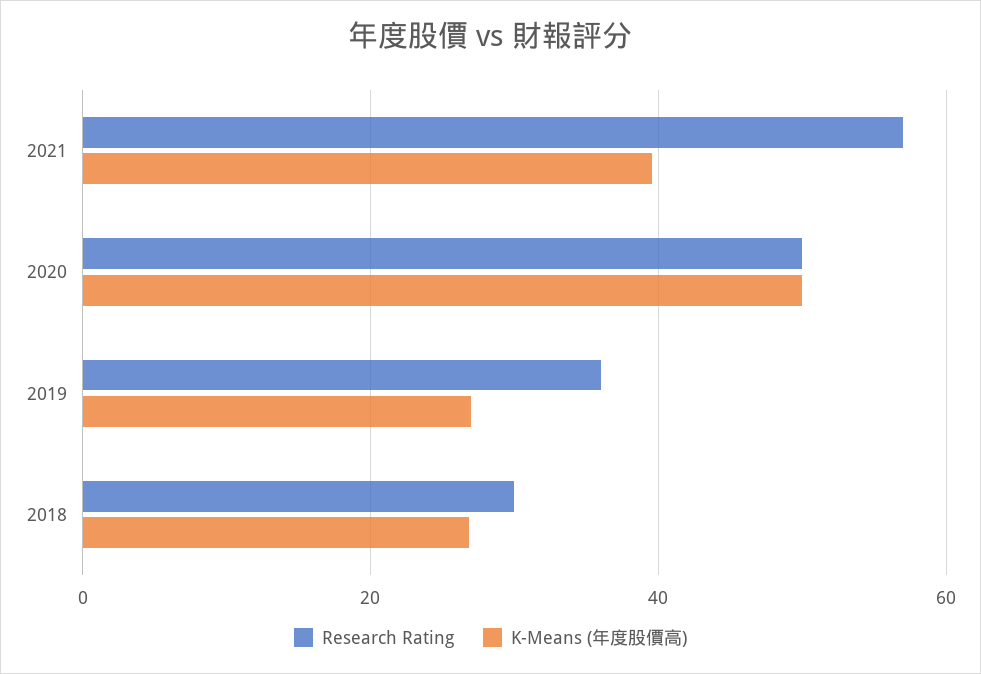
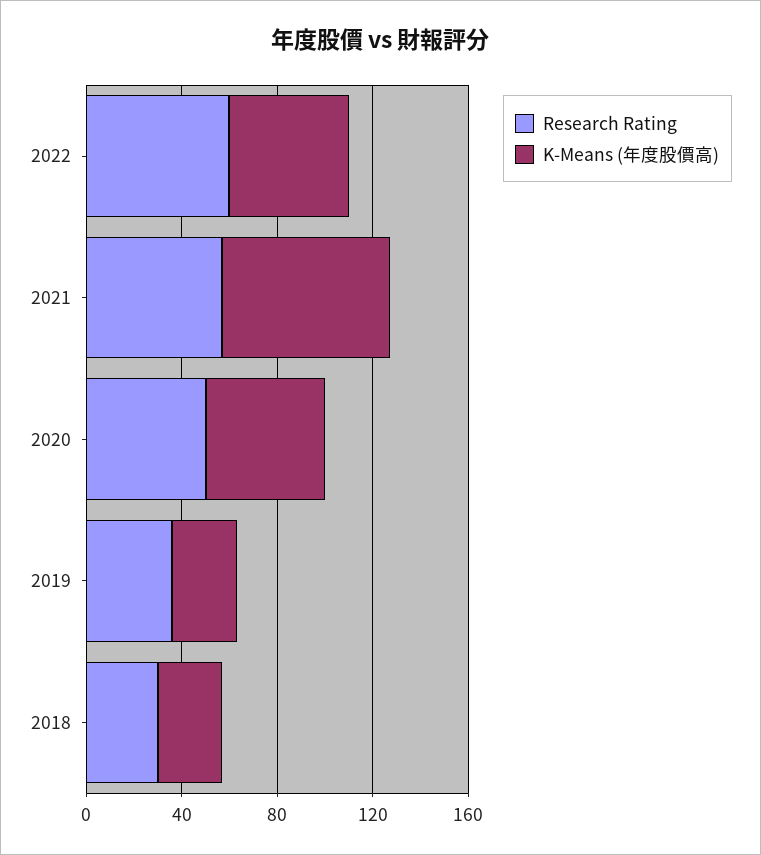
K-Means (年度股價高), 2021: 40 -> 70
Research Rating, 2022: none -> 60
K-Means (年度股價高), 2022: none -> 50

